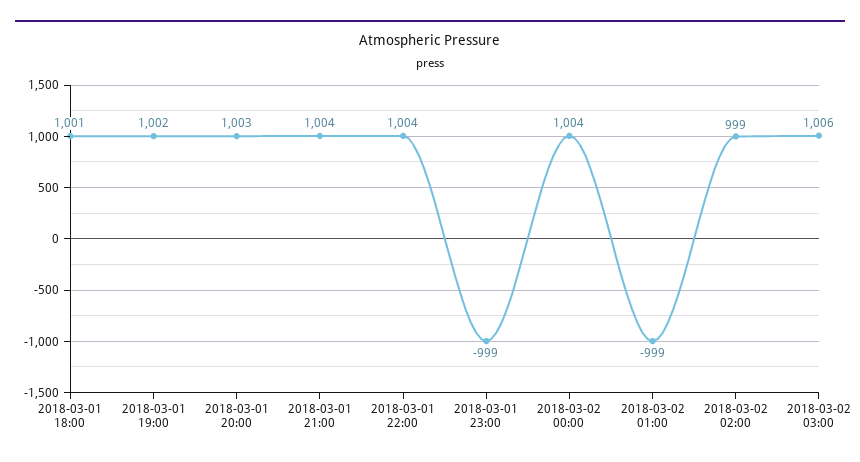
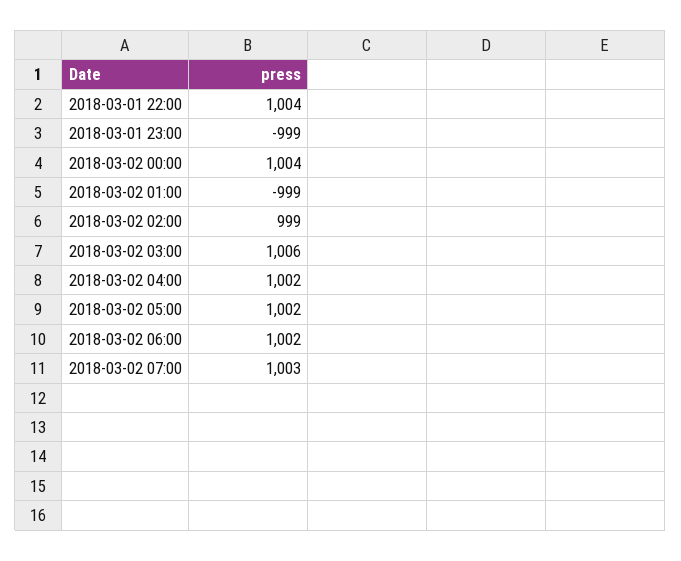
2018-03-01 18:00: 1001 -> none
2018-03-01 19:00: 1002 -> none
2018-03-01 20:00: 1003 -> none
2018-03-01 21:00: 1004 -> none
2018-03-02 04:00: none -> 1002
2018-03-02 05:00: none -> 1002
2018-03-02 06:00: none -> 1002
2018-03-02 07:00: none -> 1003

